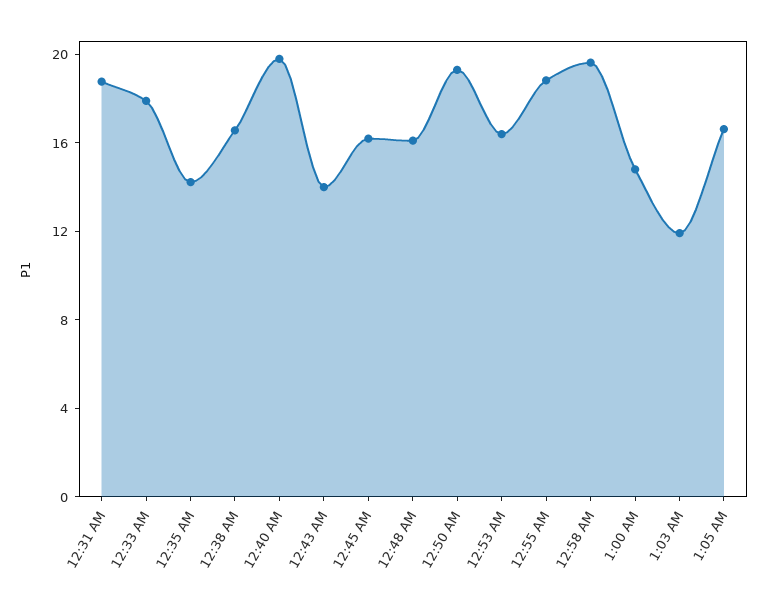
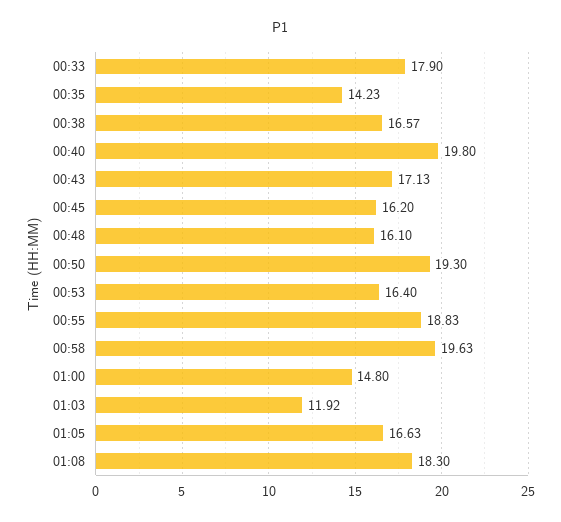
12:31 AM: 19 -> none
12:43 AM: 14 -> 17.13
01:08: none -> 18.3

